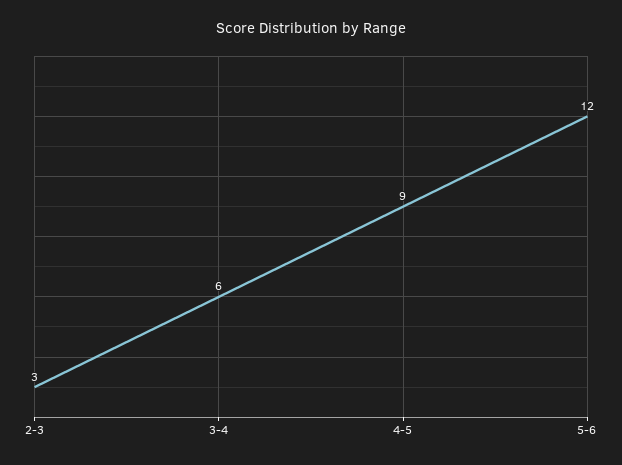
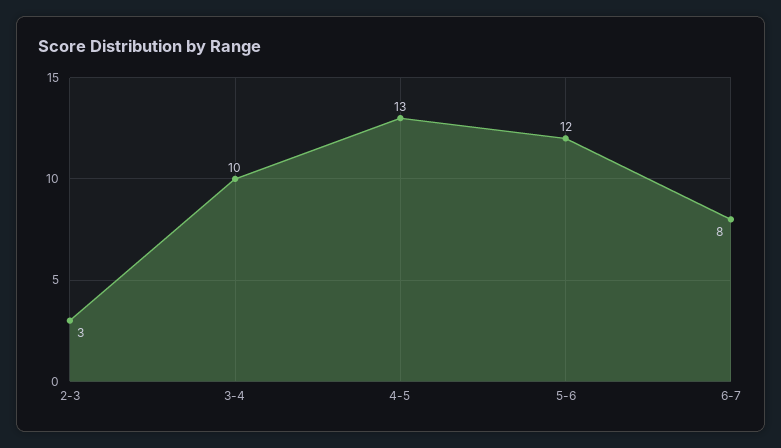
3-4: 6 -> 10
4-5: 9 -> 13
6-7: none -> 8

